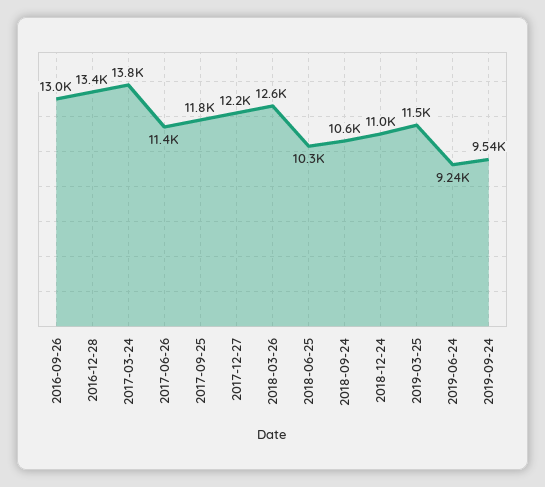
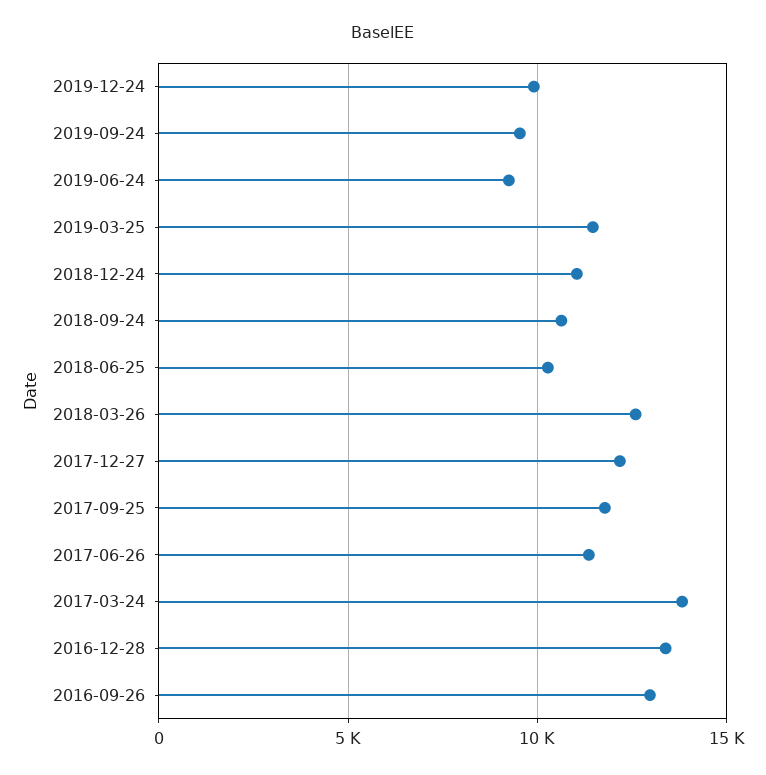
2019-12-24: none -> 10000

